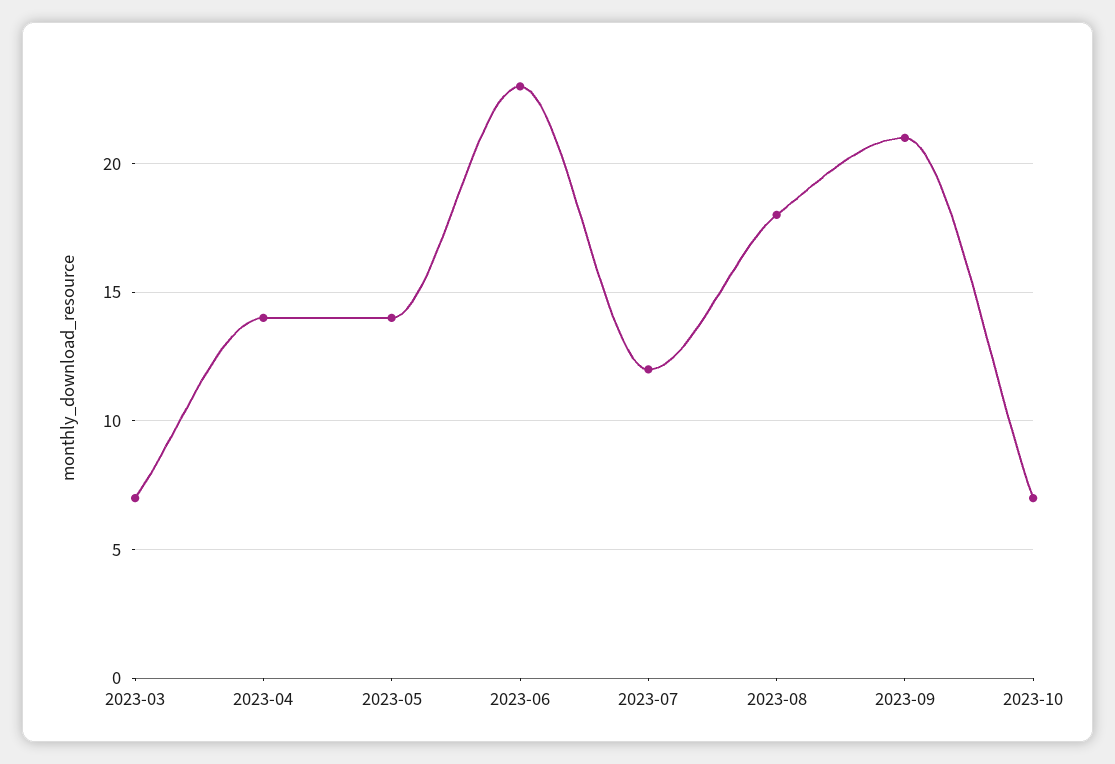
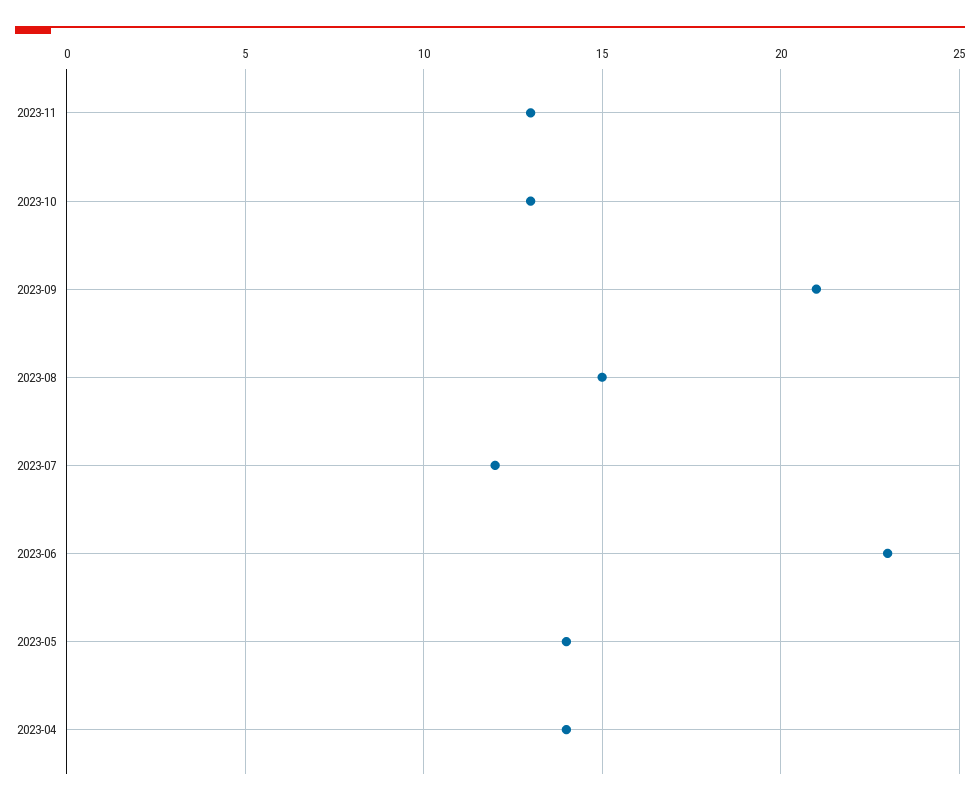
2023-03: 7 -> none
2023-08: 18 -> 15
2023-10: 7 -> 13
2023-11: none -> 13

